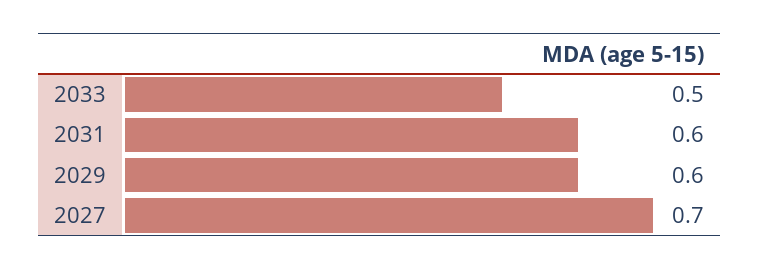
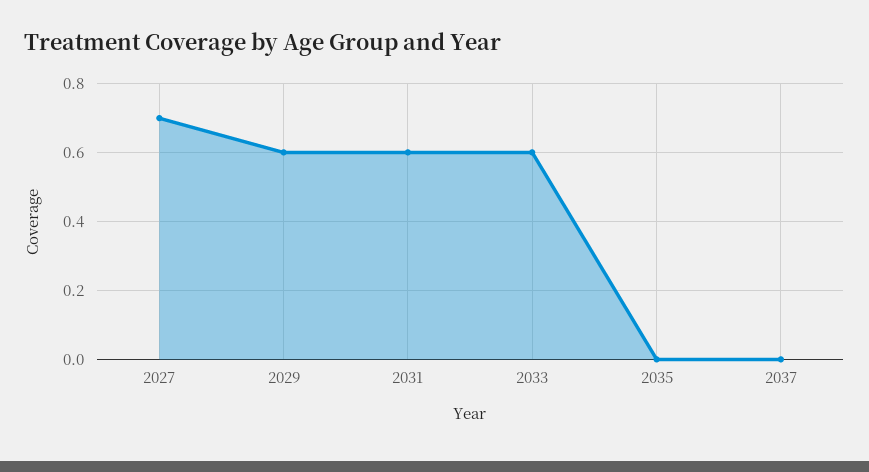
2033: 0.5 -> 0.6
2035: none -> 0
2037: none -> 0

